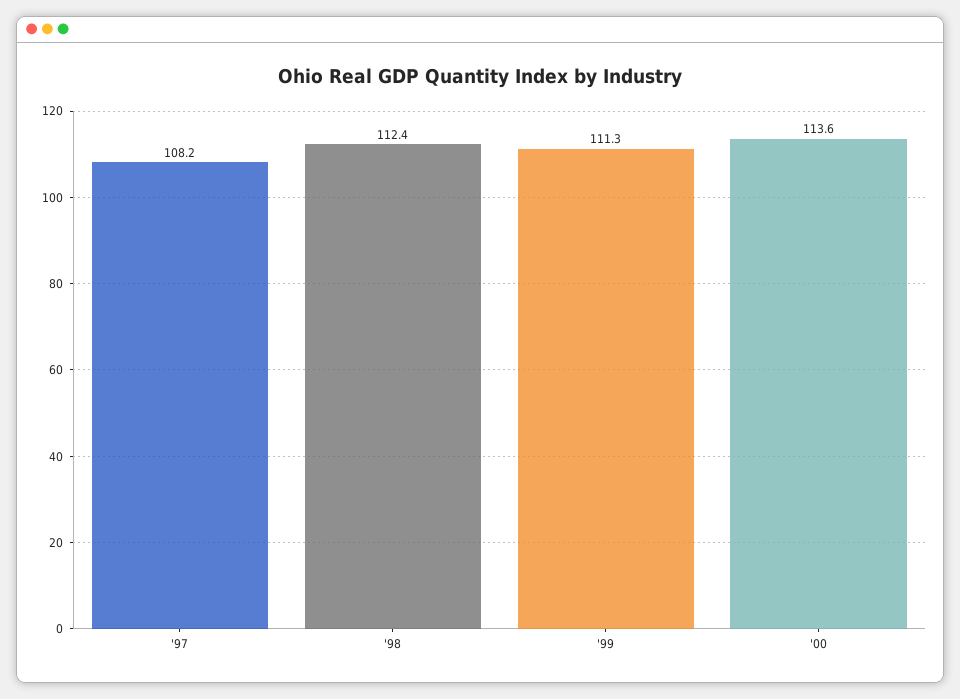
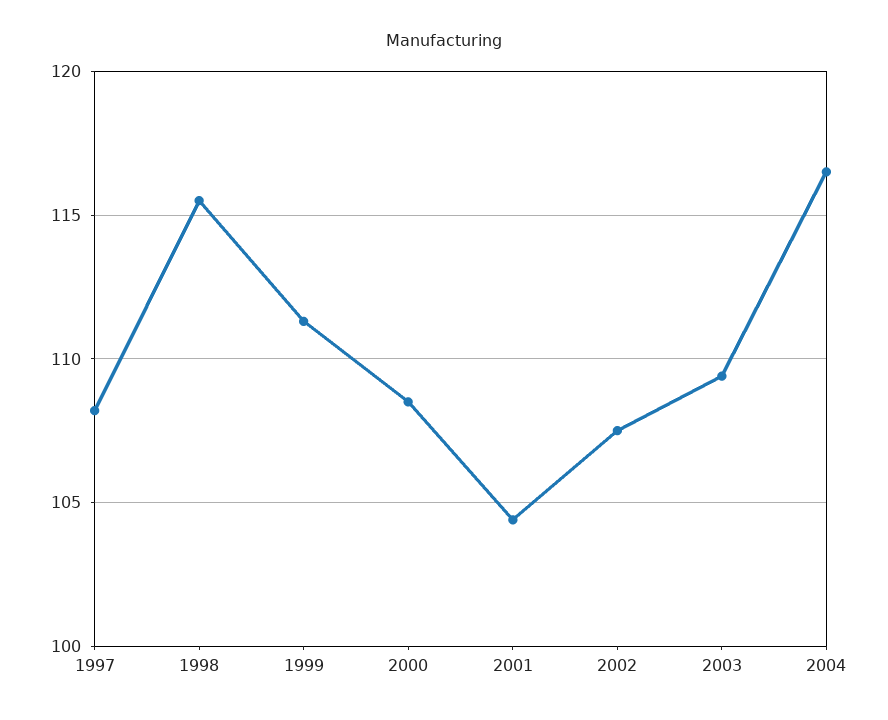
'98: 112.4 -> 115.5
'00: 113.6 -> 108.5
2001: none -> 104.5
2002: none -> 107.5
2003: none -> 109.5
2004: none -> 116.5

